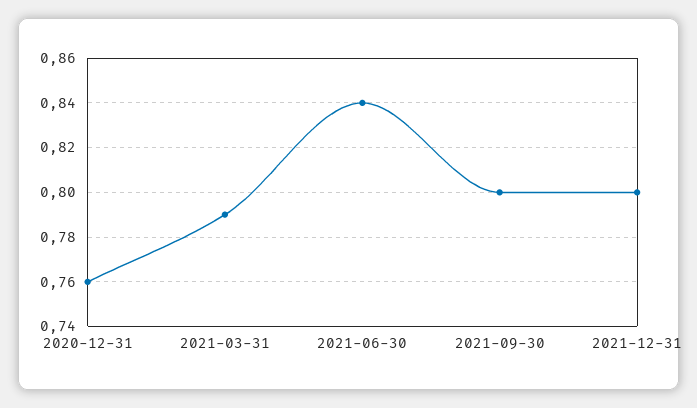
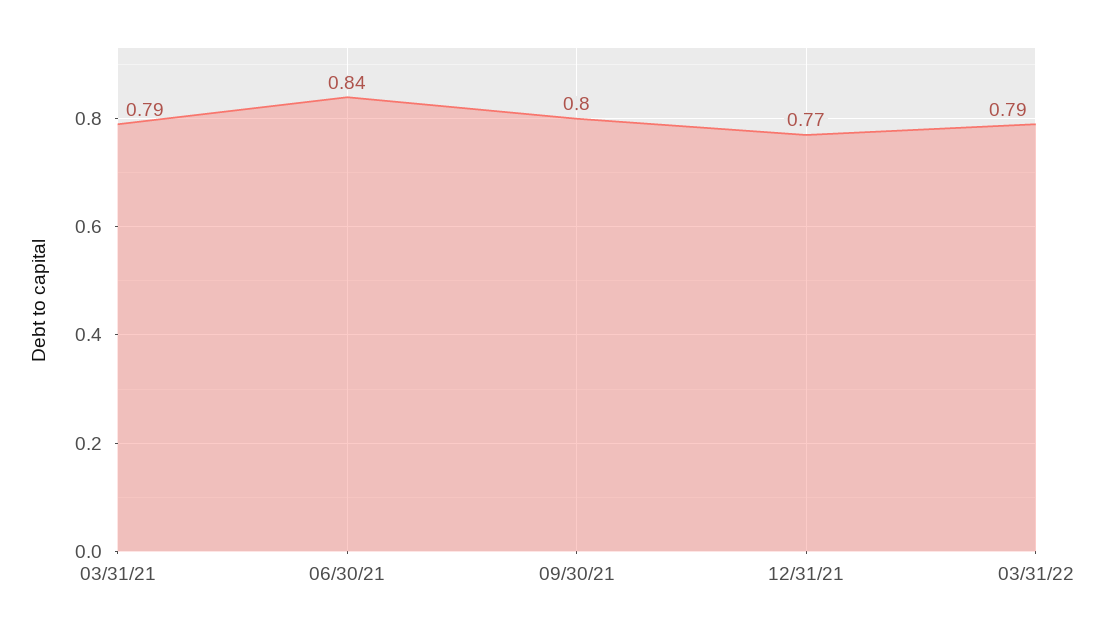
2020-12-31: 0.76 -> none
2021-12-31: 0.8 -> 0.77
03/31/22: none -> 0.79

